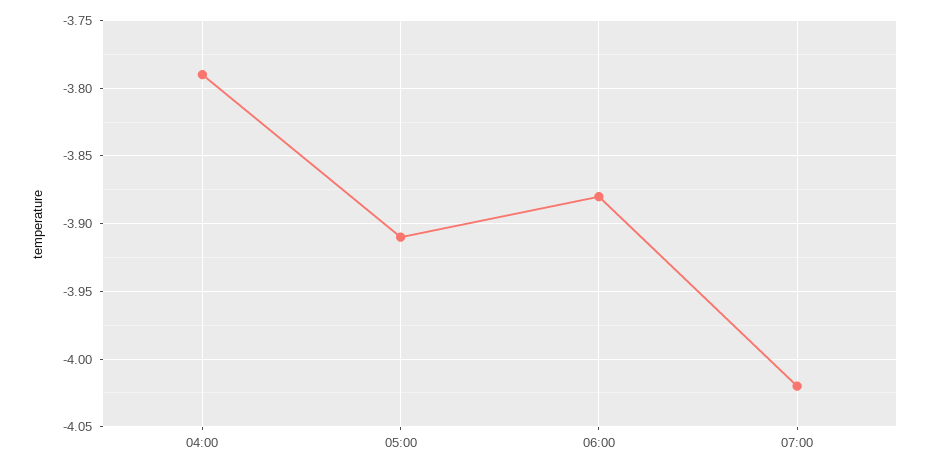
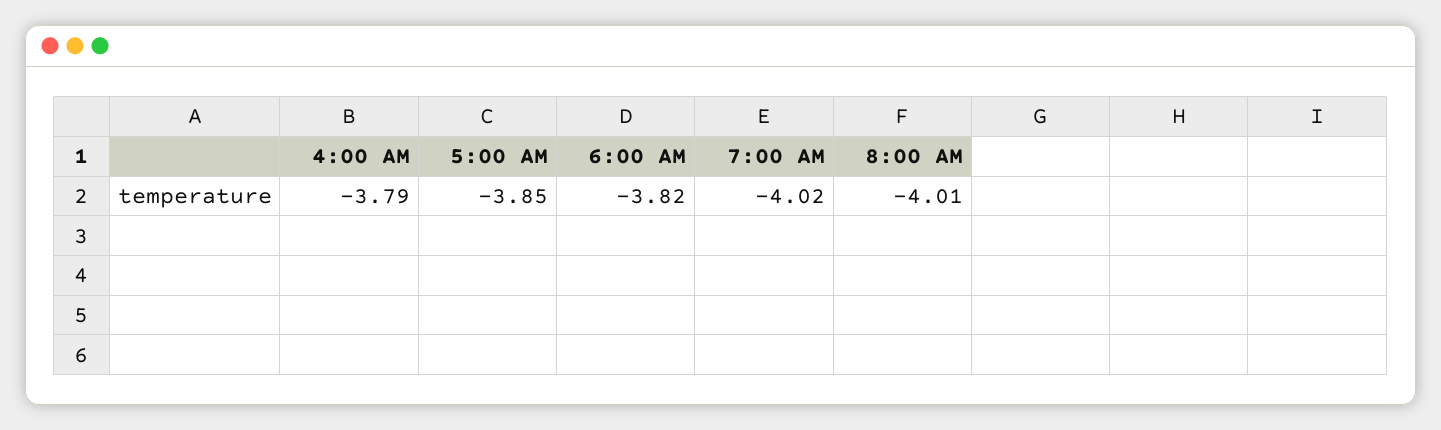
05:00: -3.91 -> -3.85
06:00: -3.88 -> -3.82
8:00 AM: none -> -4.01

